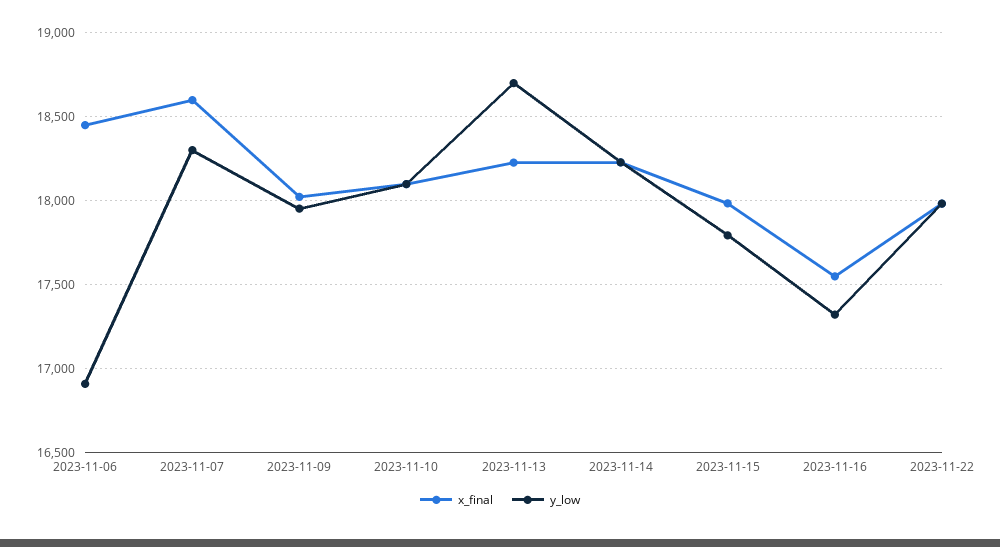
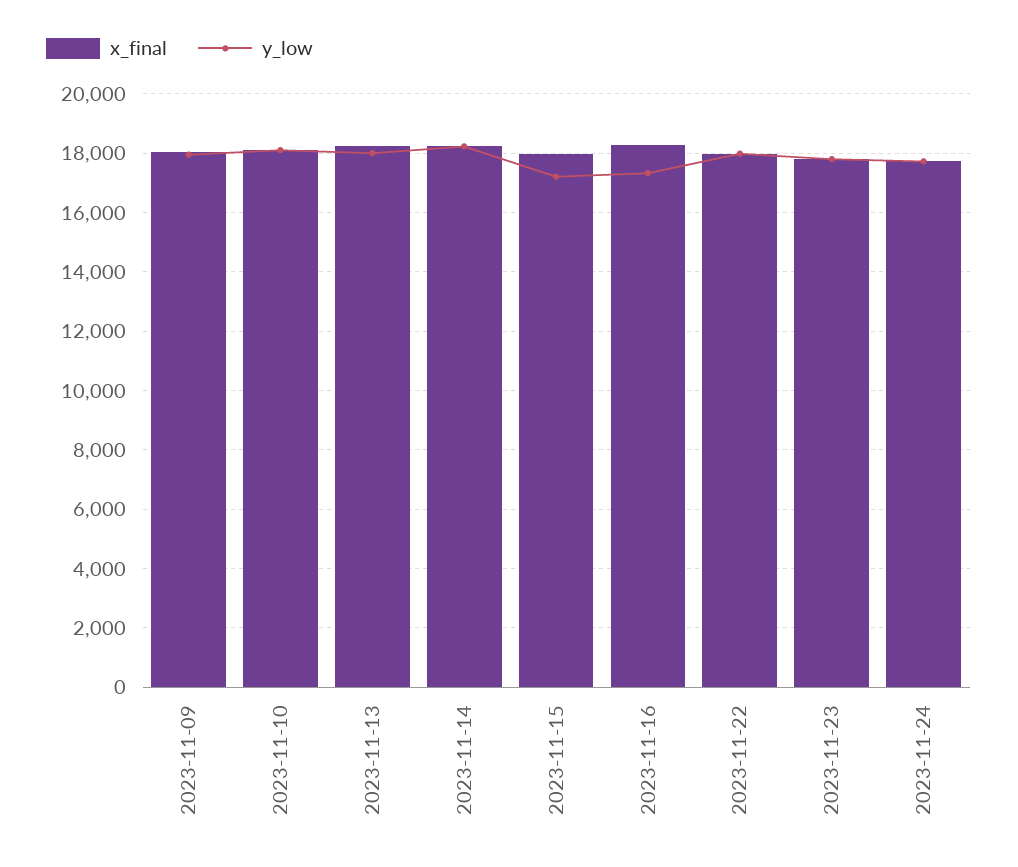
x_final, 2023-11-06: 18450 -> none
y_low, 2023-11-06: 16900 -> none
x_final, 2023-11-07: 18600 -> none
y_low, 2023-11-07: 18300 -> none
y_low, 2023-11-13: 18700 -> 18000
y_low, 2023-11-15: 17800 -> 17250
x_final, 2023-11-16: 17550 -> 18250
x_final, 2023-11-23: none -> 17750
y_low, 2023-11-23: none -> 17750
x_final, 2023-11-24: none -> 17750
y_low, 2023-11-24: none -> 17750

